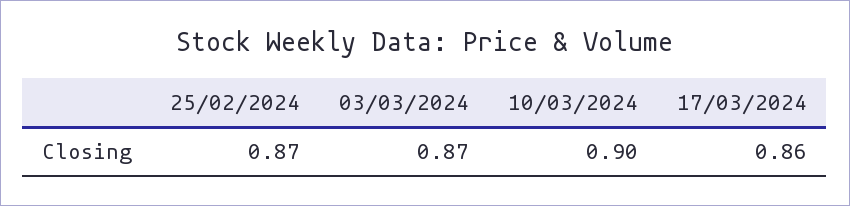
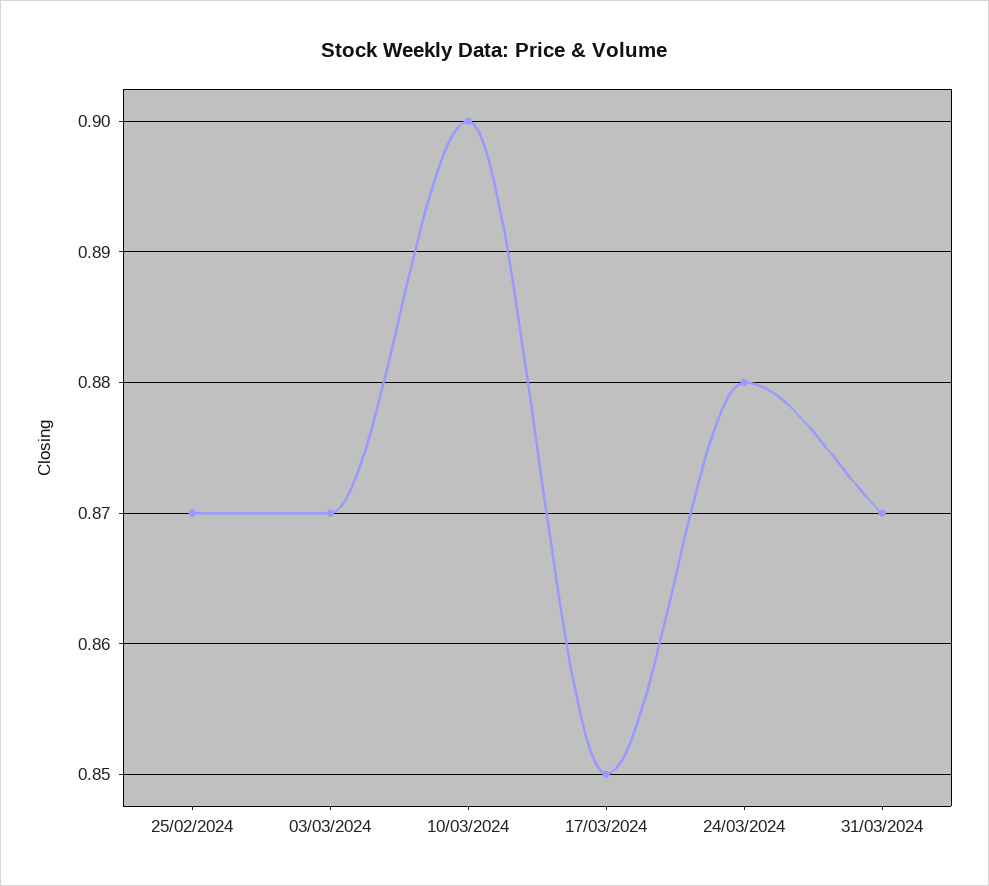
17/03/2024: 0.86 -> 0.85
24/03/2024: none -> 0.88
31/03/2024: none -> 0.87

